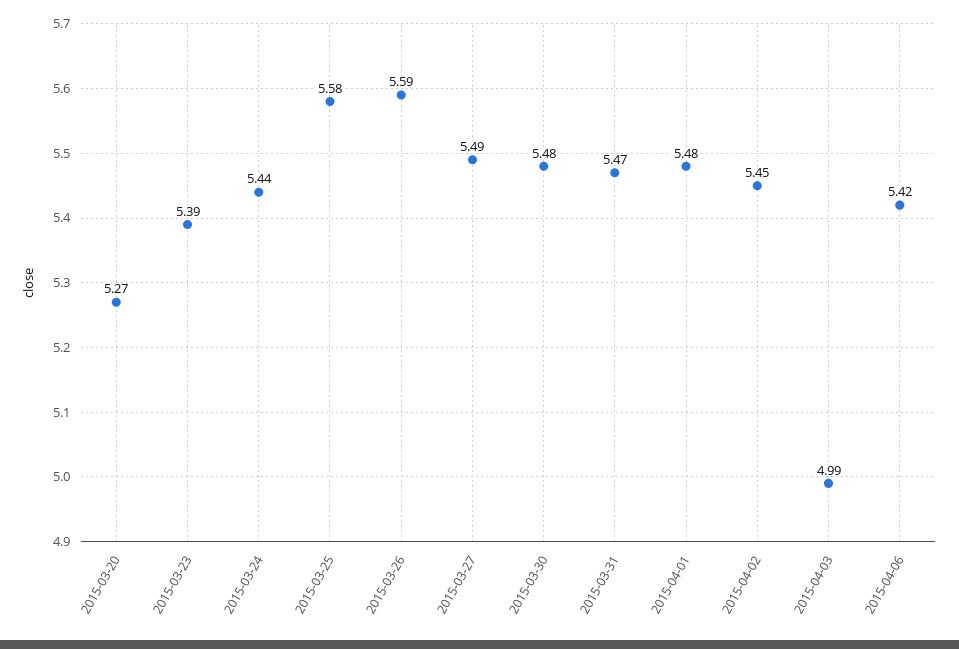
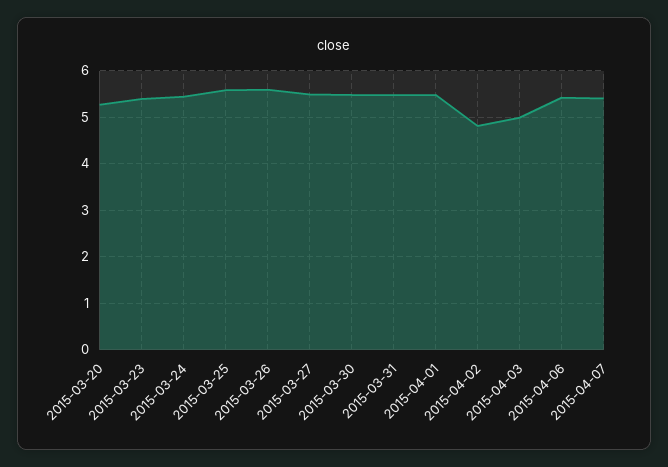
2015-04-02: 5.45 -> 4.8
2015-04-07: none -> 5.4

